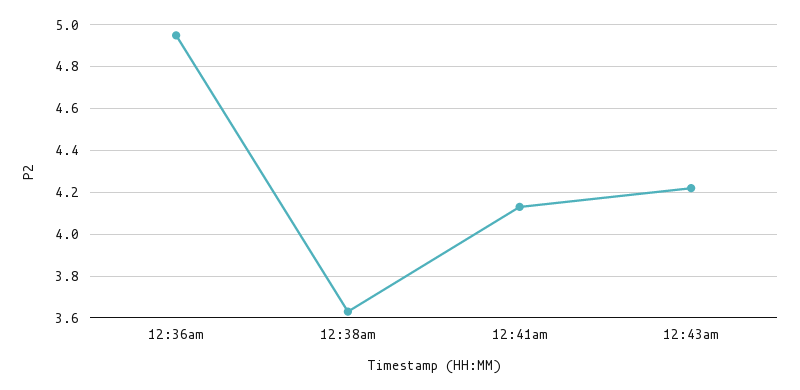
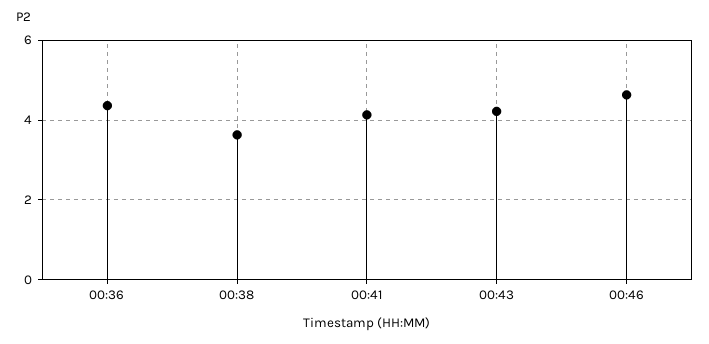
12:36am: 4.95 -> 4.4
00:46: none -> 4.6

